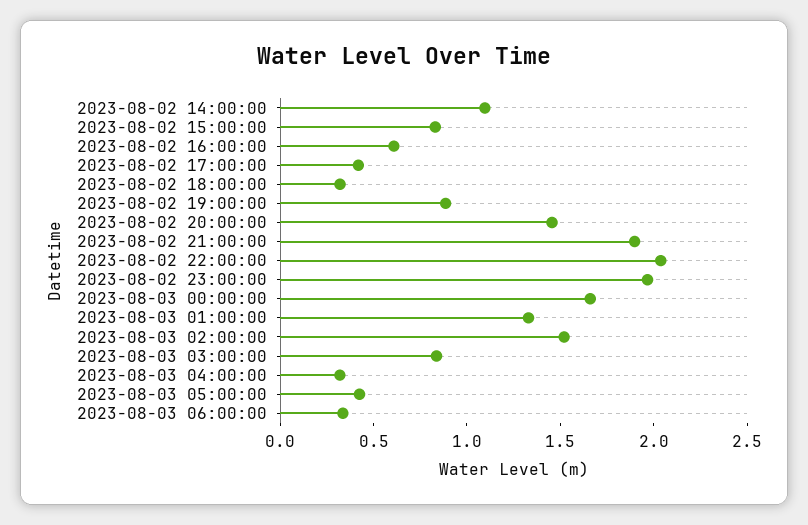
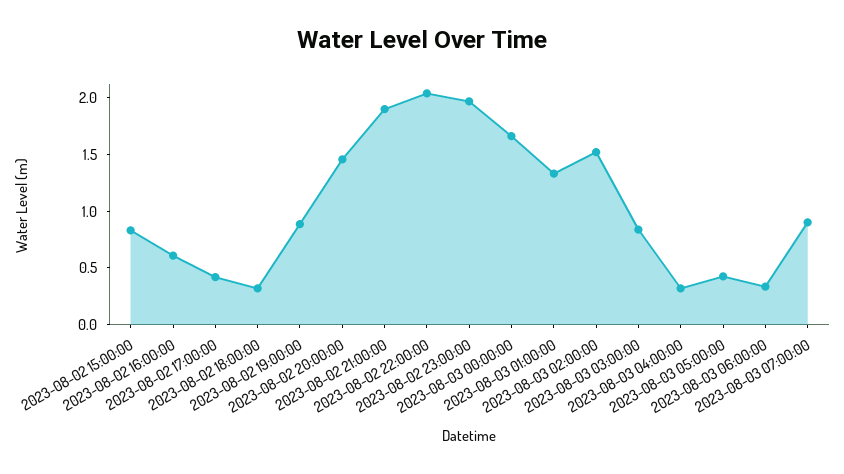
2023-08-02 14:00:00: 1.1 -> none
2023-08-03 07:00:00: none -> 0.9

